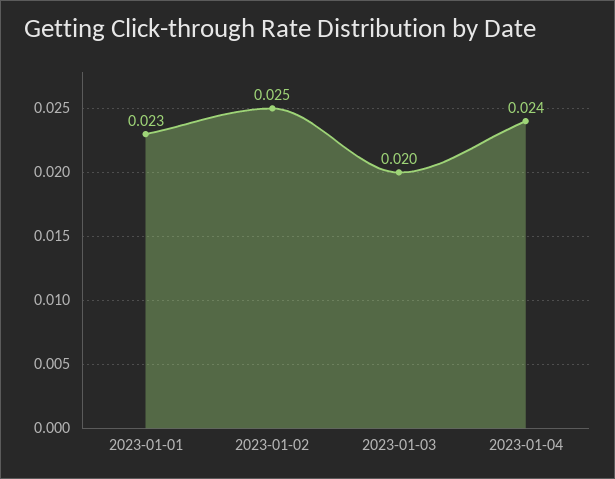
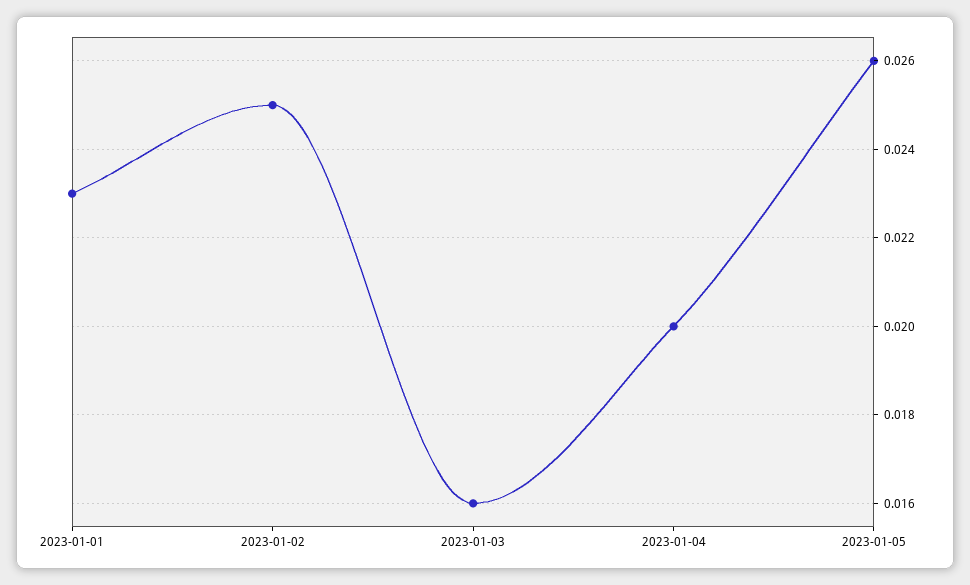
2023-01-03: 0.02 -> 0.016
2023-01-04: 0.024 -> 0.02
2023-01-05: none -> 0.026

